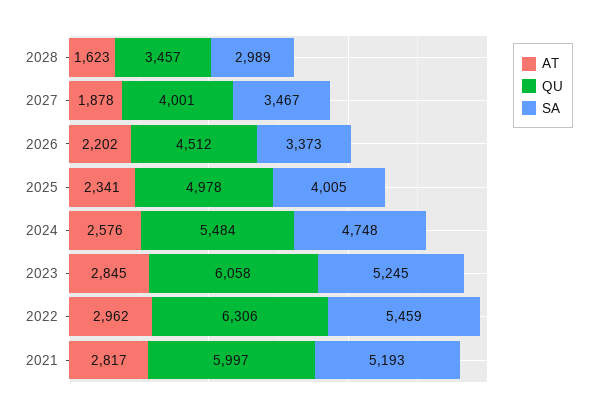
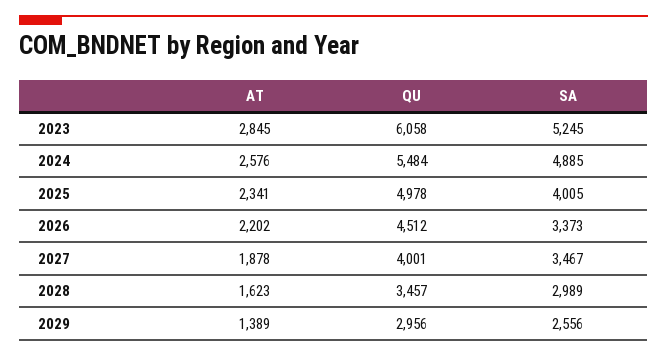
SA, 2024: 4748 -> 4885
AT, 2022: 2962 -> none
QU, 2022: 6306 -> none
SA, 2022: 5459 -> none
AT, 2021: 2817 -> none
QU, 2021: 5997 -> none
SA, 2021: 5193 -> none
AT, 2029: none -> 1389
QU, 2029: none -> 2956
SA, 2029: none -> 2556

